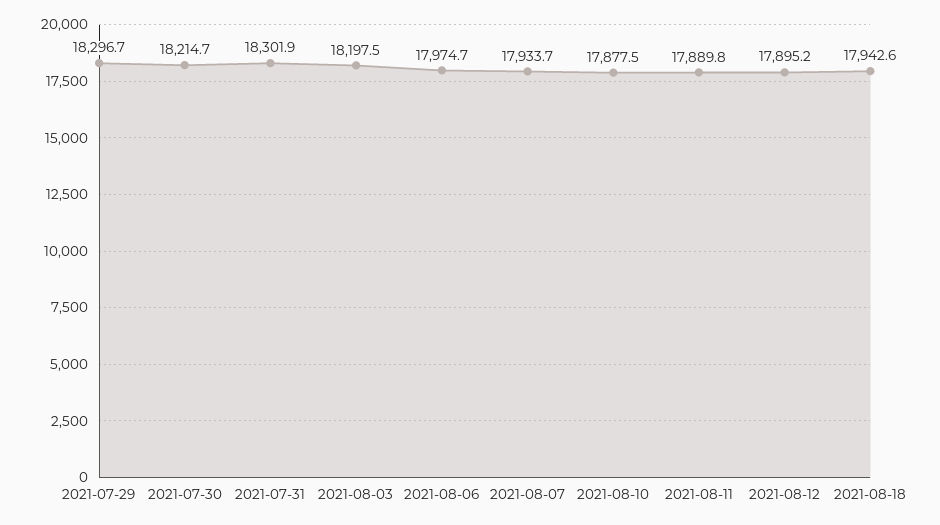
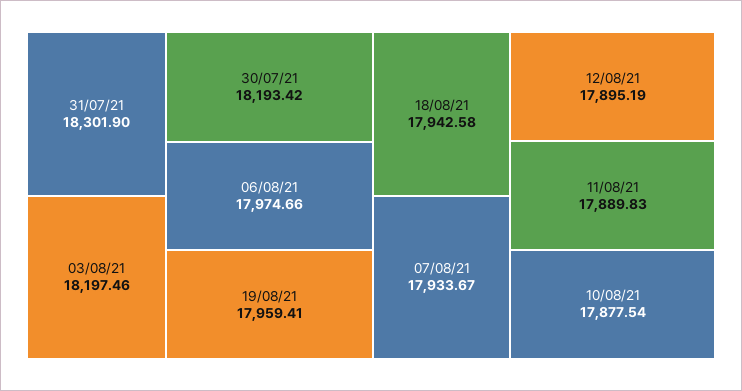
2021-07-29: 18296.7 -> none
2021-07-30: 18214.7 -> 18193.42
19/08/21: none -> 17959.41

